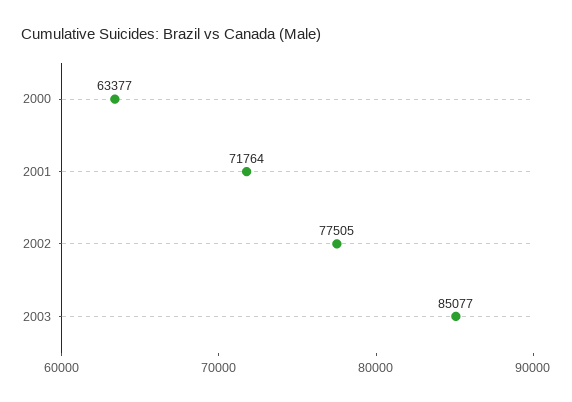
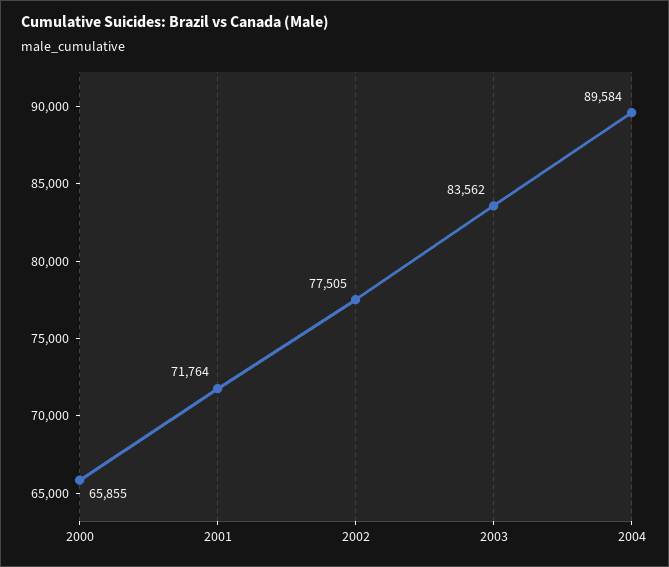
2000: 63377 -> 65855
2003: 85077 -> 83562
2004: none -> 89584

